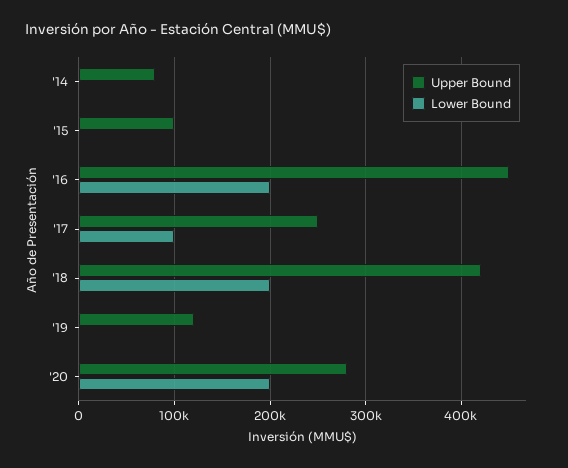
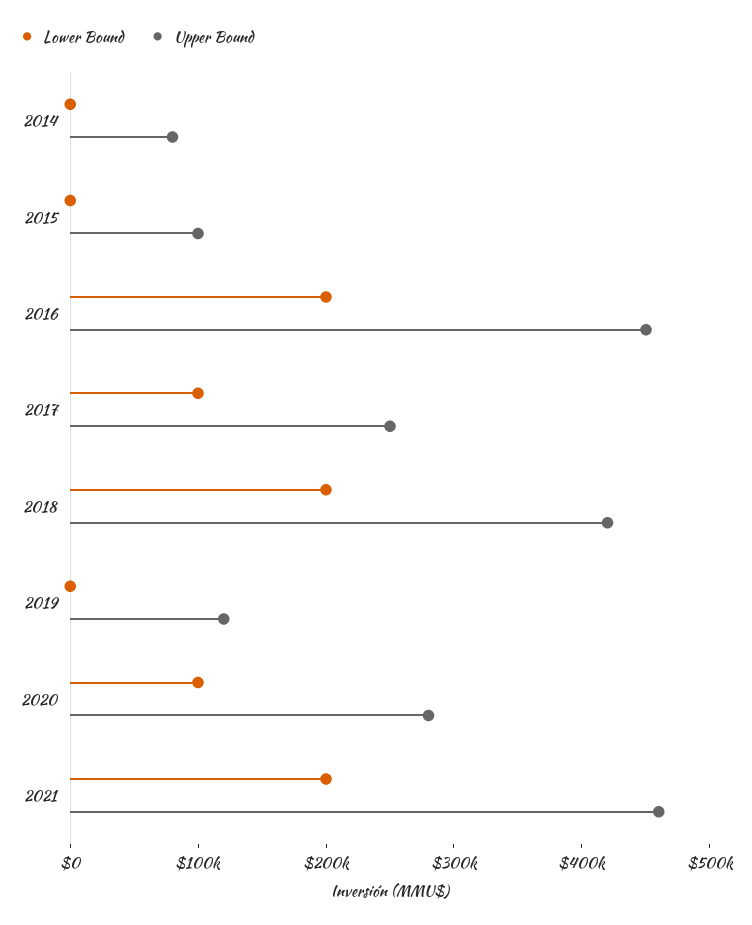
Lower Bound, '20: 200000 -> 100000
Lower Bound, 2021: none -> 200000
Upper Bound, 2021: none -> 460000

